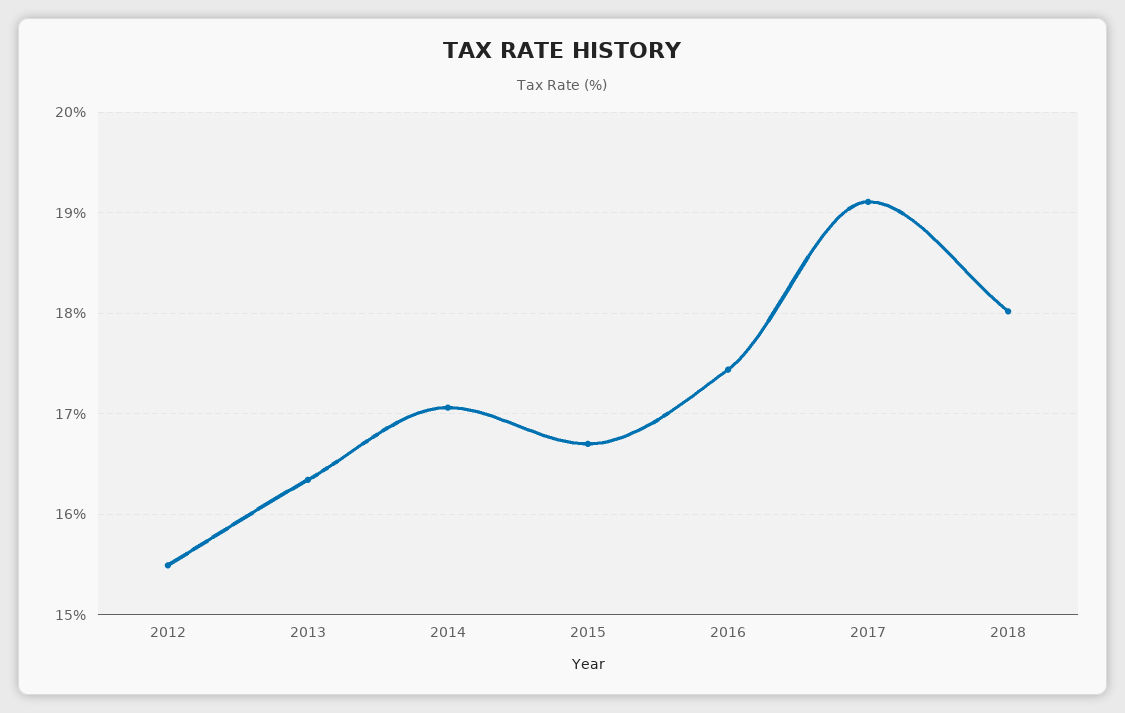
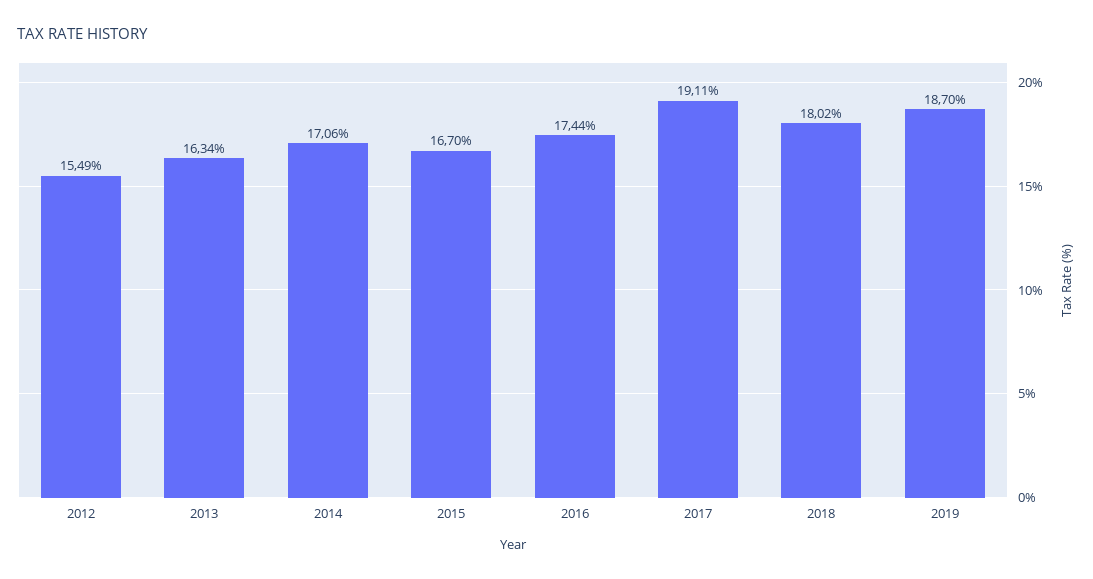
2019: none -> 18.7

